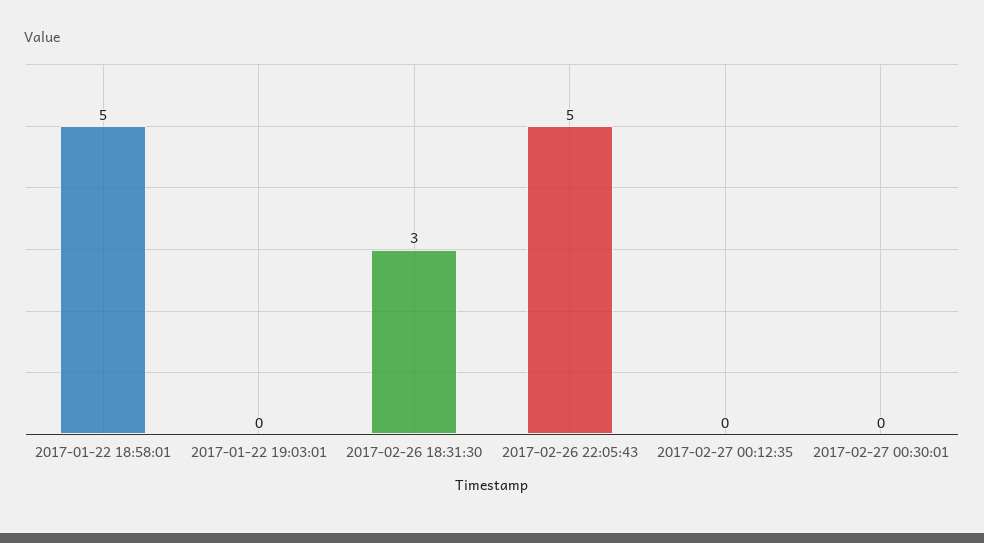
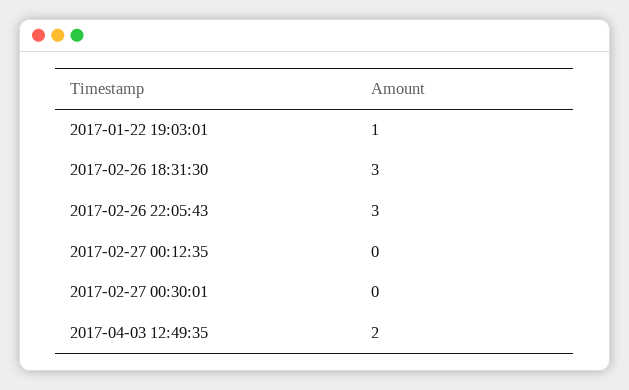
2017-01-22 18:58:01: 5 -> none
2017-01-22 19:03:01: 0 -> 1
2017-02-26 22:05:43: 5 -> 3
2017-04-03 12:49:35: none -> 2

